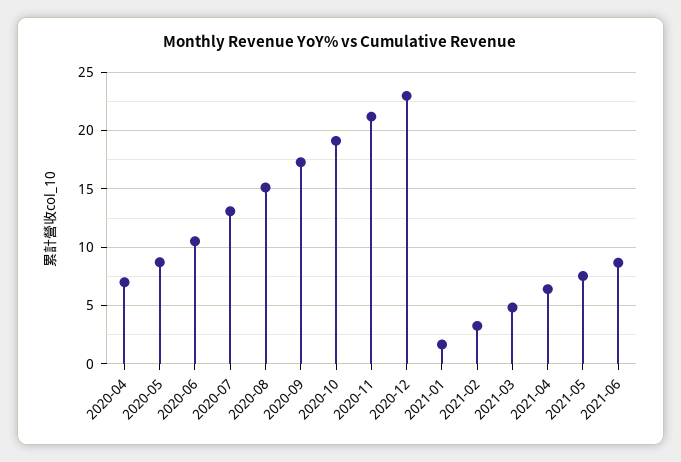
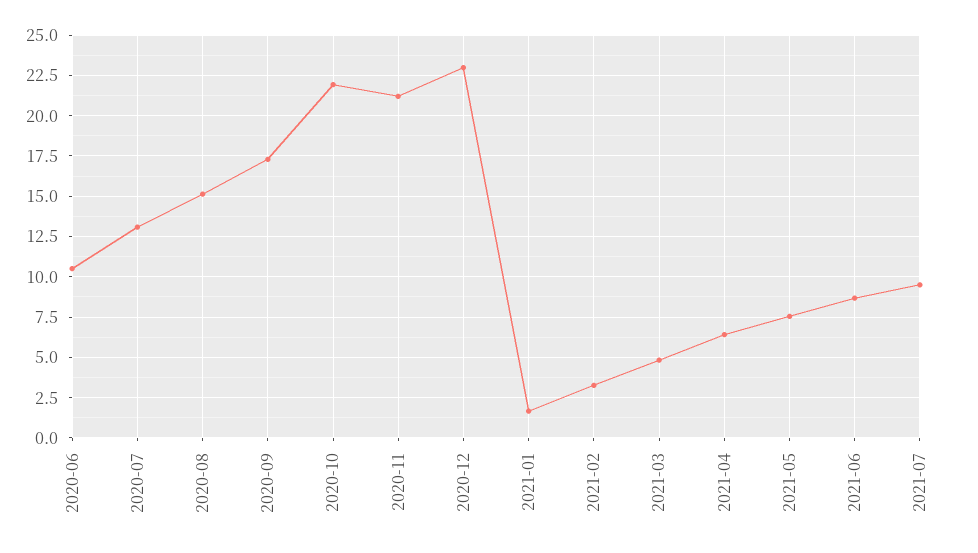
2020-04: 7 -> none
2020-05: 9 -> none
2020-10: 19 -> 22
2021-07: none -> 9.5

